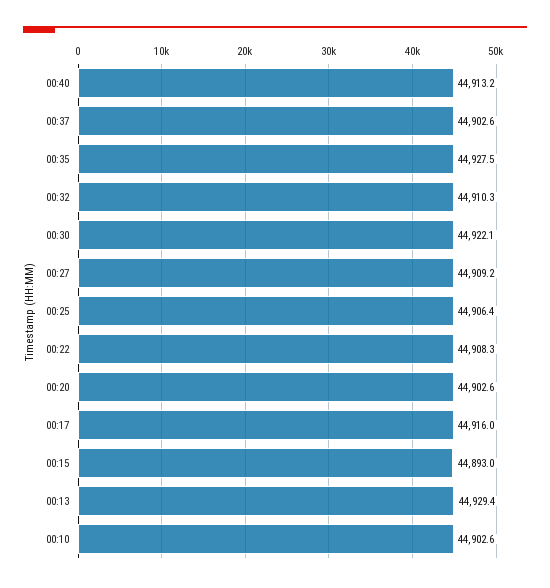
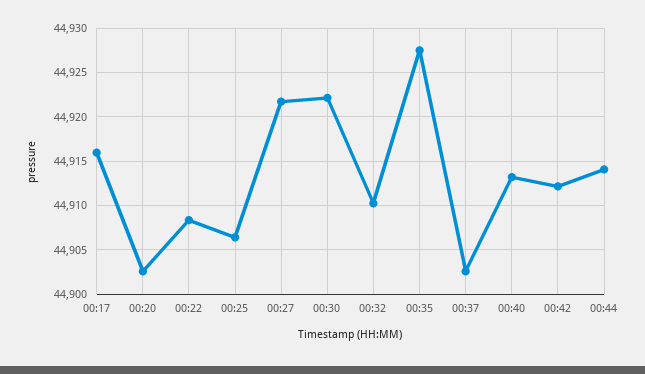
00:27: 44909.2 -> 44922
00:15: 44893 -> none
00:13: 44929.4 -> none
00:10: 44902.6 -> none
00:42: none -> 44912
00:44: none -> 44914

